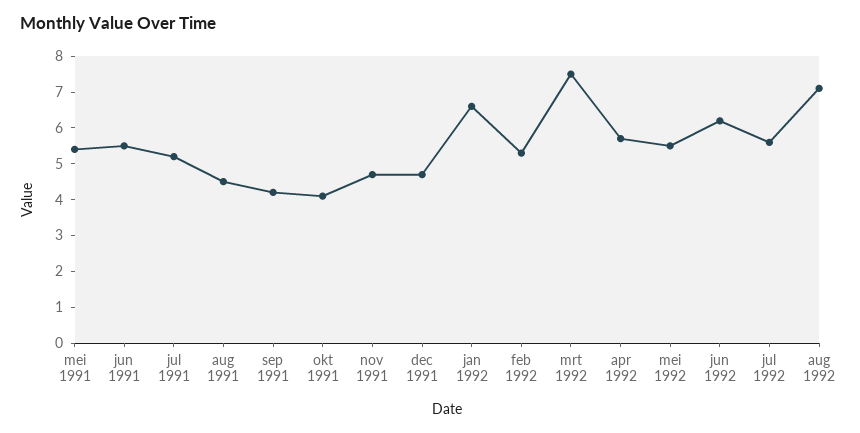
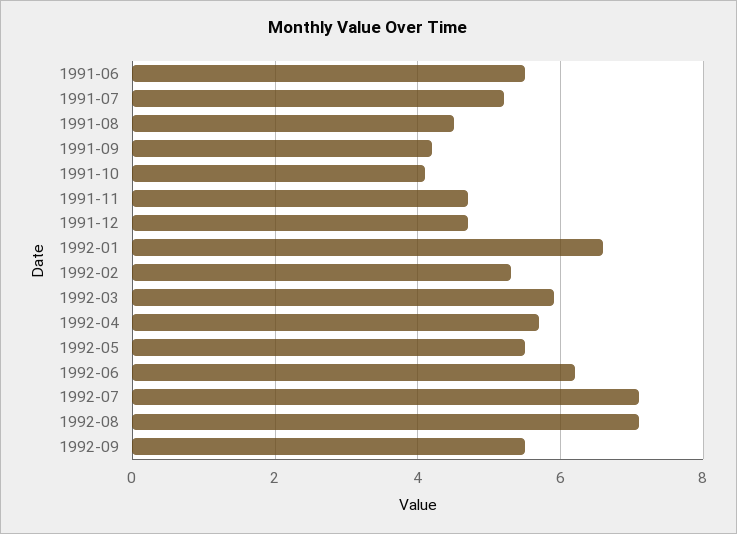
mei 1991: 5.5 -> none
mrt 1992: 7.5 -> 6
jul 1992: 5.5 -> 7
1992-09: none -> 5.5

